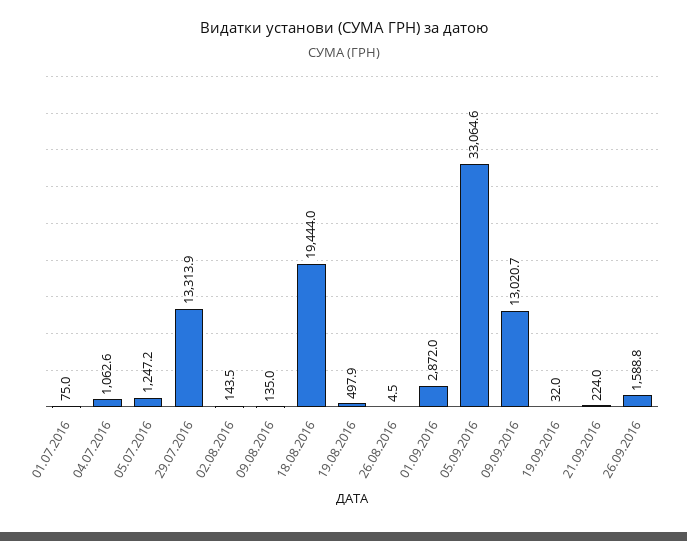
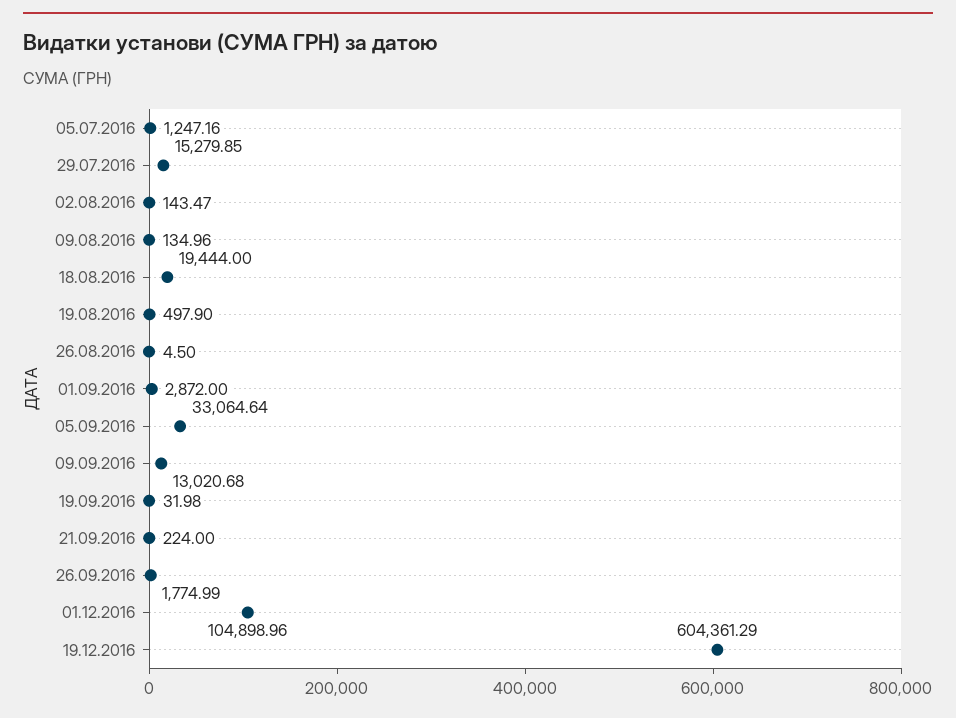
01.07.2016: 75 -> none
04.07.2016: 1062.6 -> none
29.07.2016: 13313.9 -> 15279.85
26.09.2016: 1588.8 -> 1774.99
01.12.2016: none -> 104898.96
19.12.2016: none -> 604361.29

